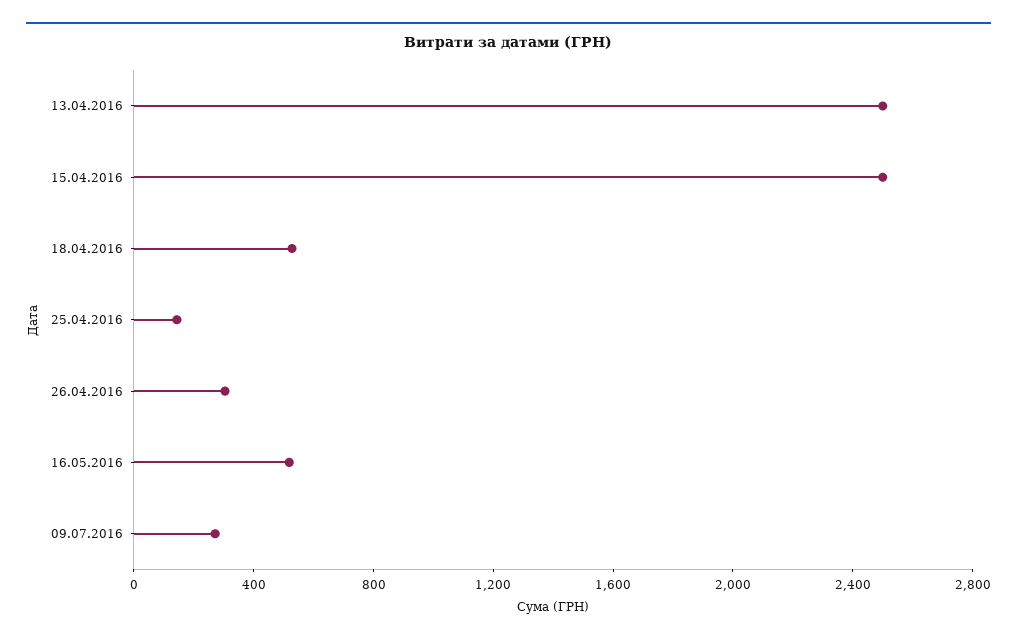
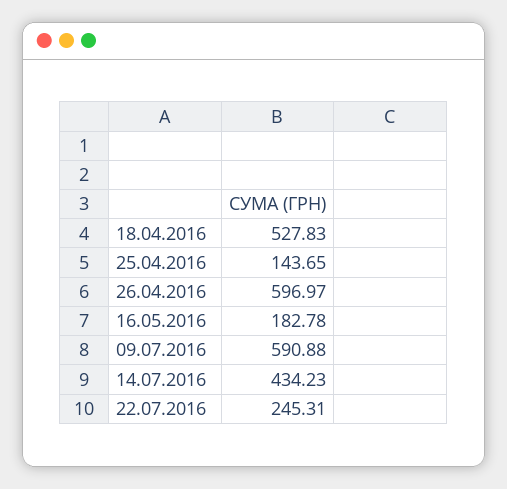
13.04.2016: 2500 -> none
15.04.2016: 2500 -> none
26.04.2016: 300 -> 596.97
16.05.2016: 500 -> 182.78
09.07.2016: 300 -> 590.88
14.07.2016: none -> 434.23
22.07.2016: none -> 245.31

